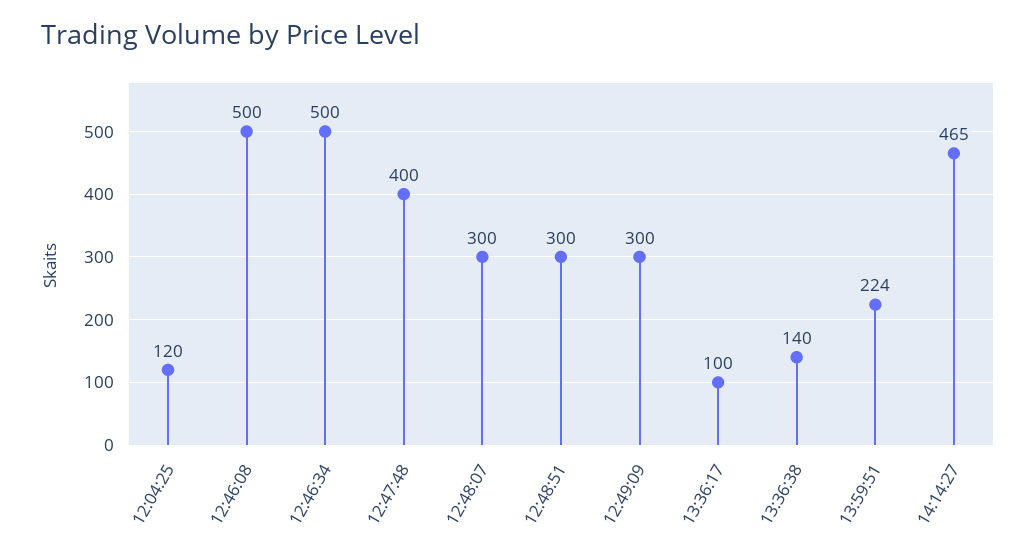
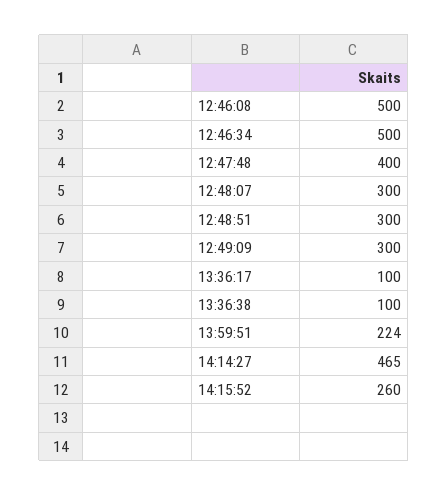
12:04:25: 120 -> none
13:36:38: 140 -> 100
14:15:52: none -> 260

